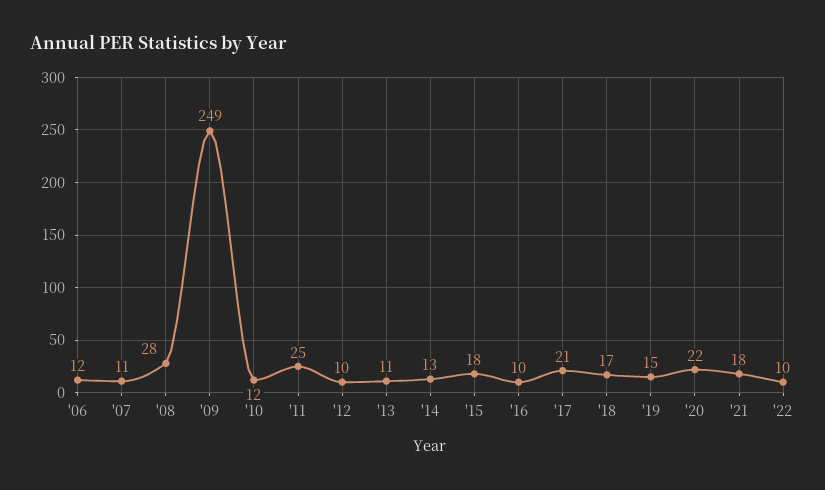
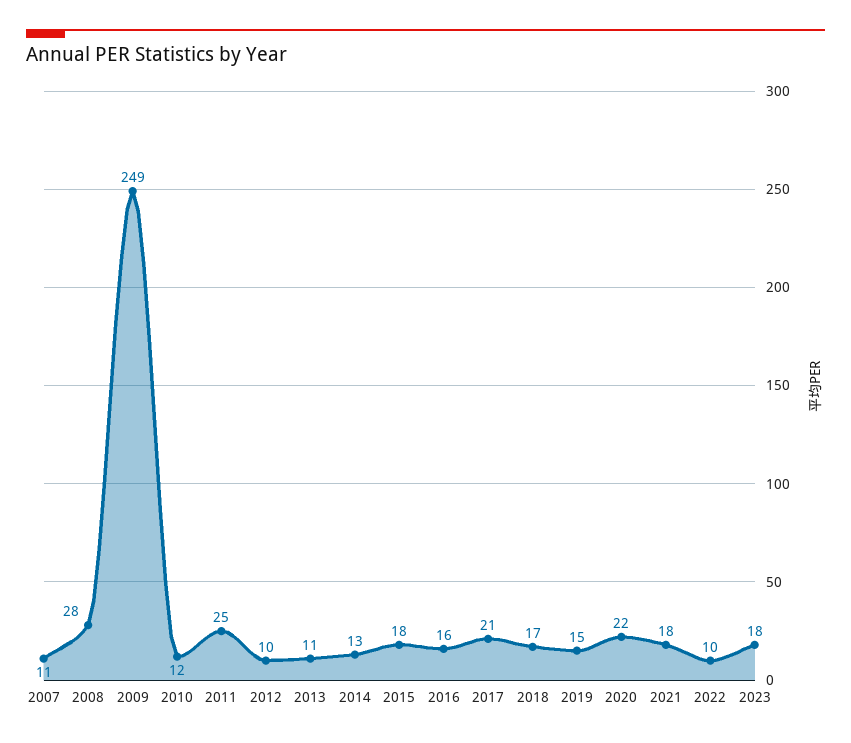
'06: 12 -> none
'16: 10 -> 16
2023: none -> 18

